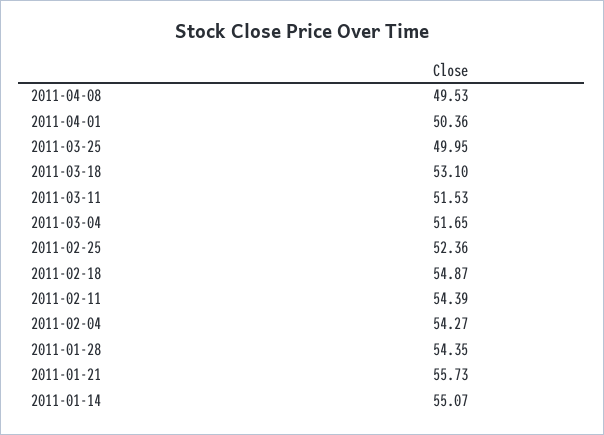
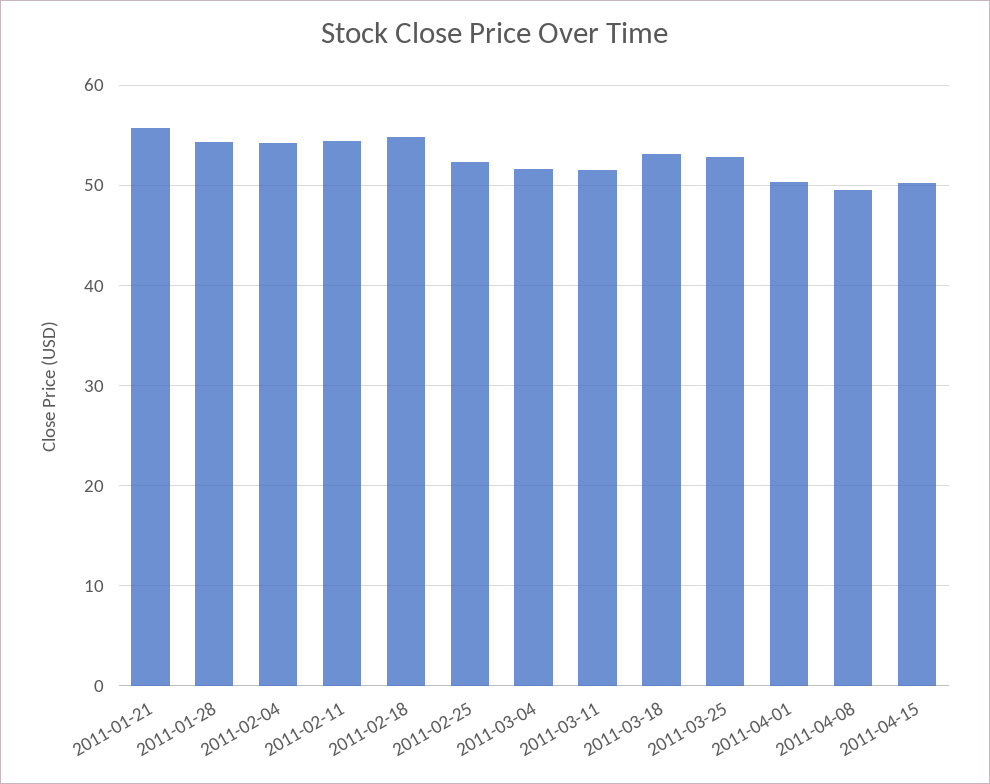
2011-03-25: 49.95 -> 53
2011-01-14: 55.07 -> none
2011-04-15: none -> 50

